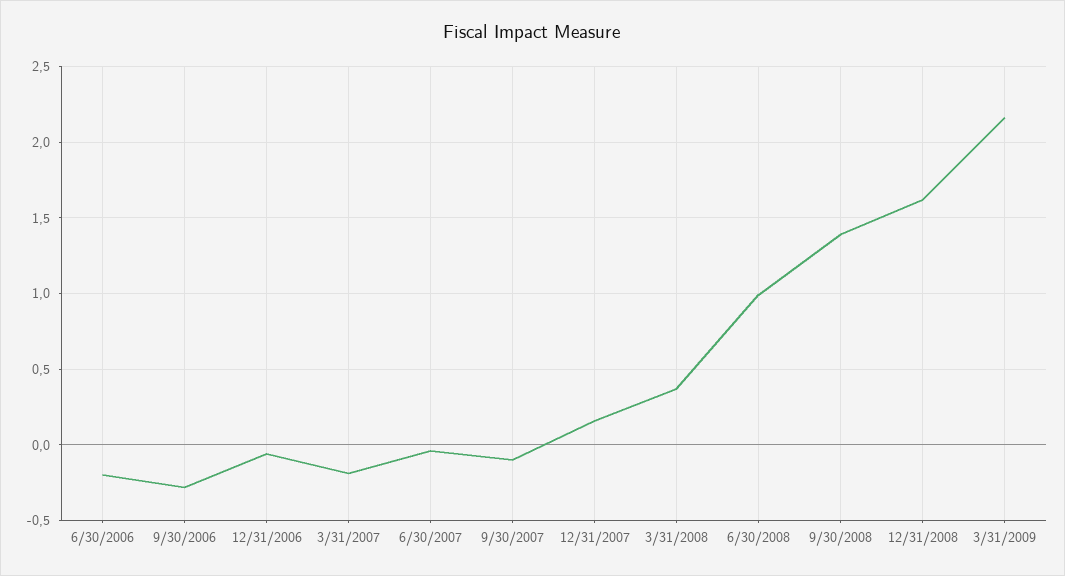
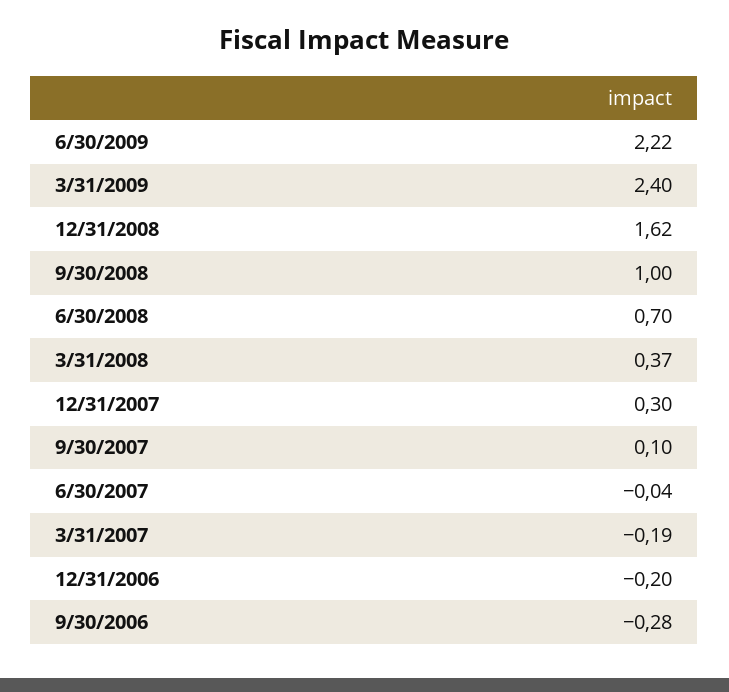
6/30/2006: -0.2 -> none
12/31/2006: -0.05 -> -0.2
9/30/2007: -0.1 -> 0.1
12/31/2007: 0.15 -> 0.3
6/30/2008: 1 -> 0.7
9/30/2008: 1.4 -> 1
3/31/2009: 2.15 -> 2.4
6/30/2009: none -> 2.22

